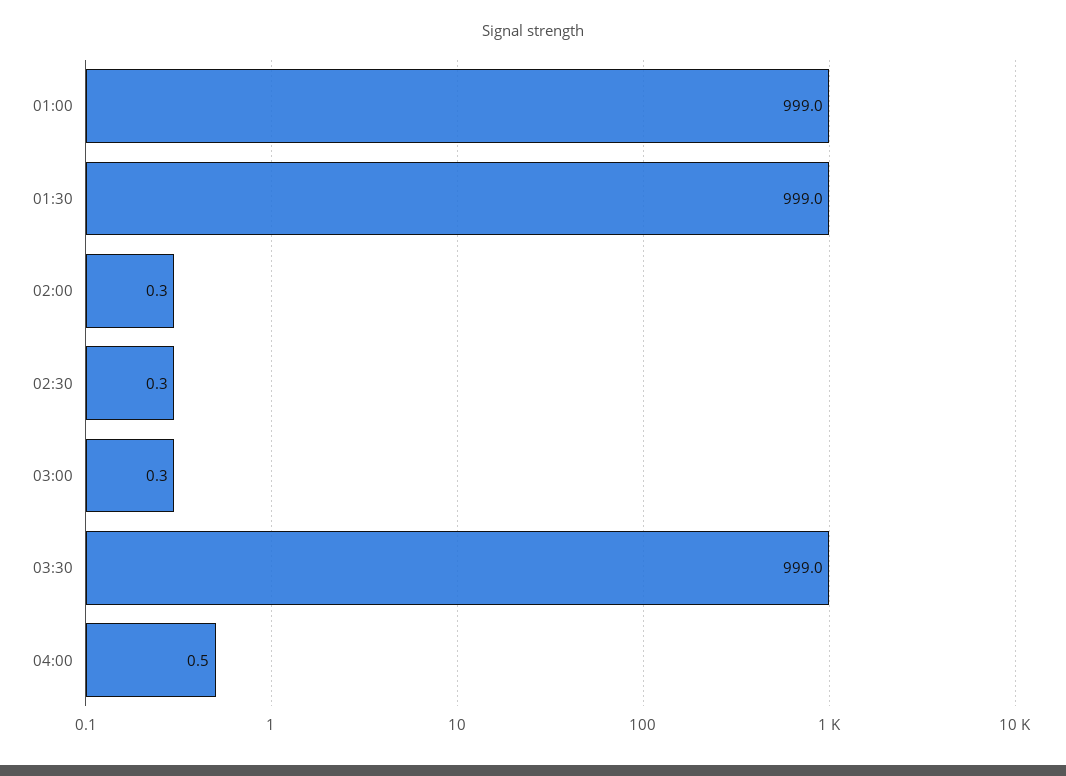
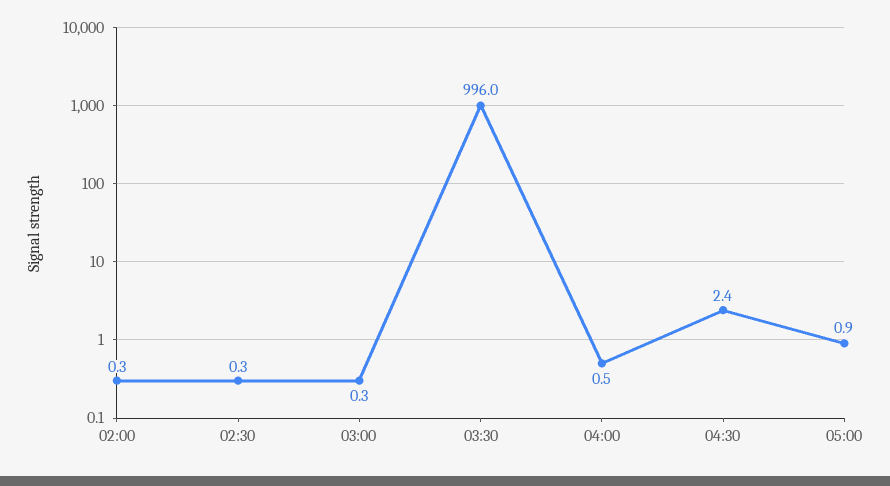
01:00: 999 -> none
01:30: 999 -> none
03:30: 999 -> 996
04:30: none -> 2.4
05:00: none -> 0.9

